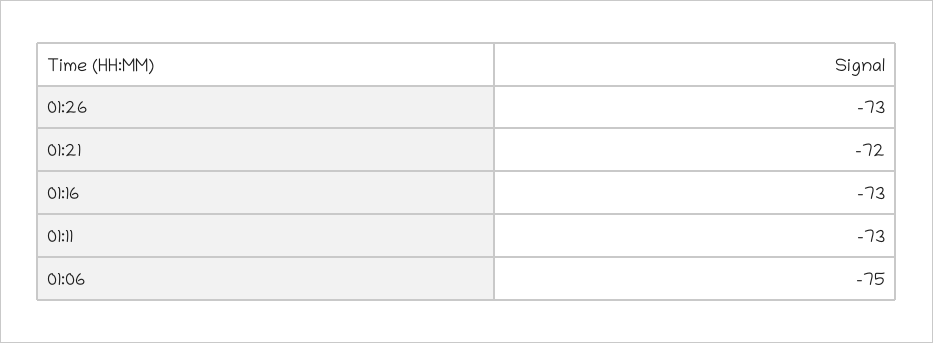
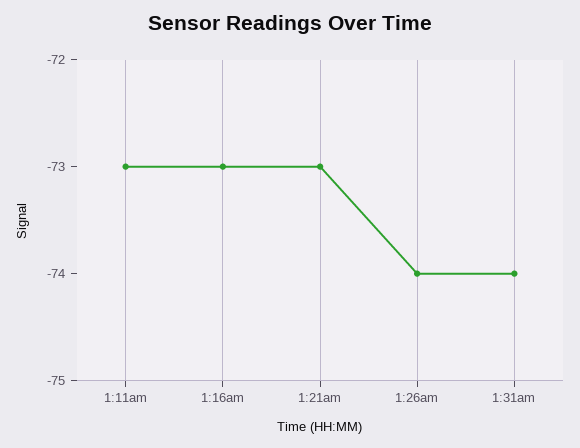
01:26: -73 -> -74
01:21: -72 -> -73
01:06: -75 -> none
1:31am: none -> -74

